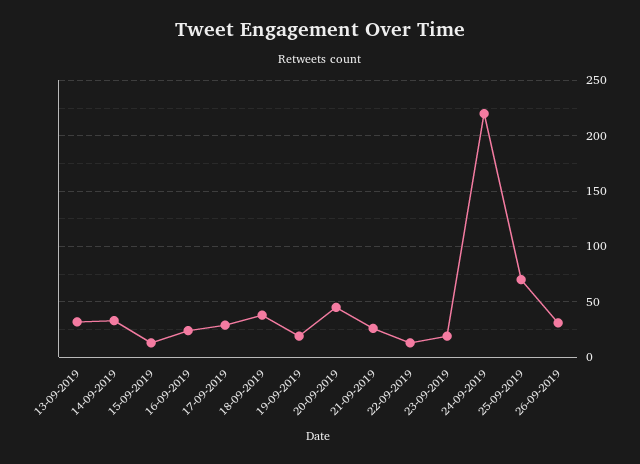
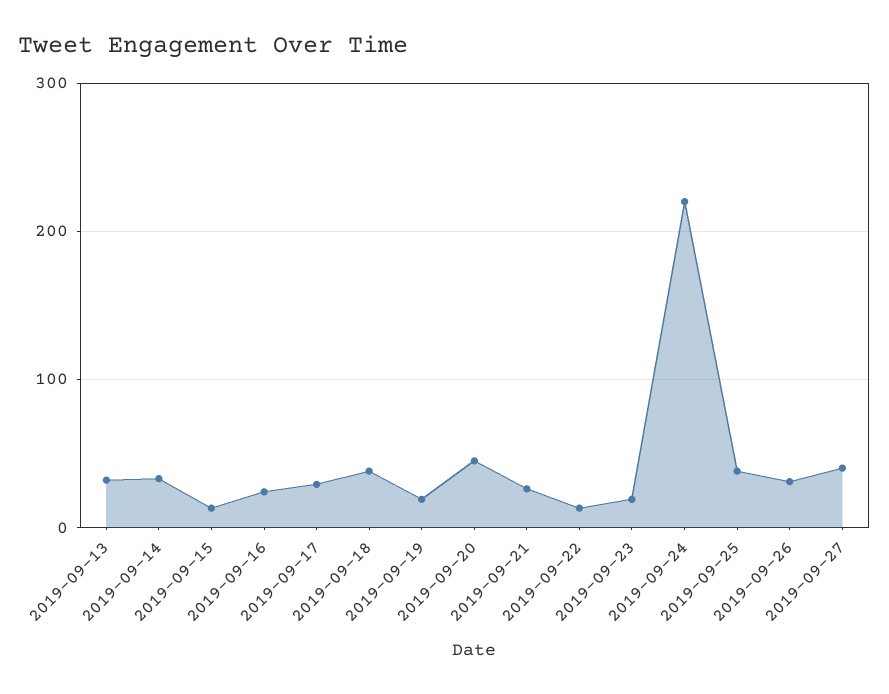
25-09-2019: 70 -> 40
2019-09-27: none -> 40

